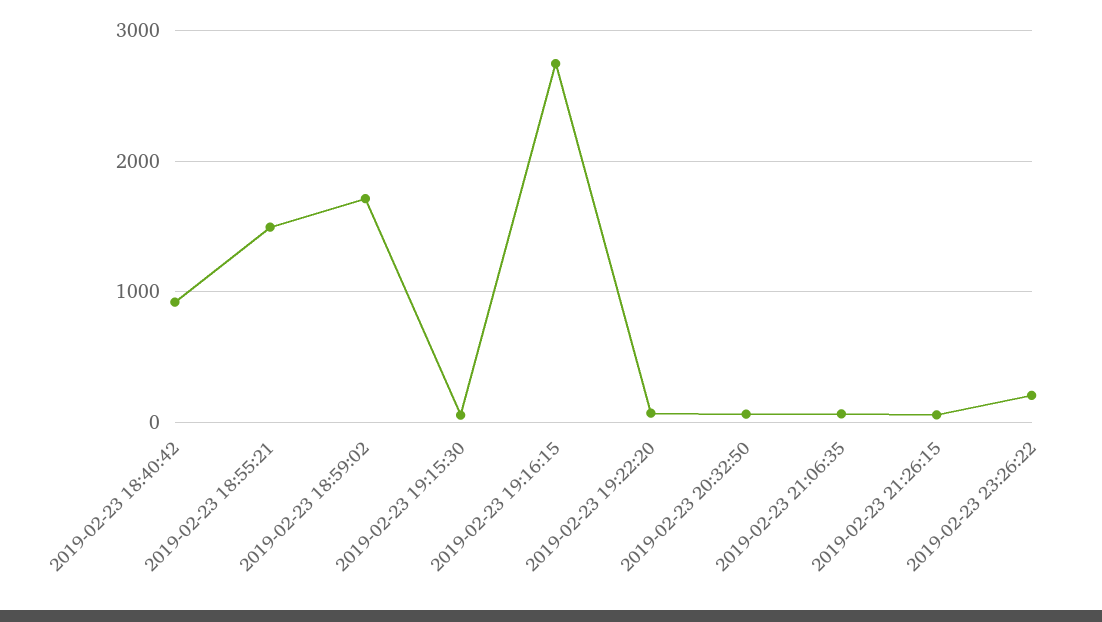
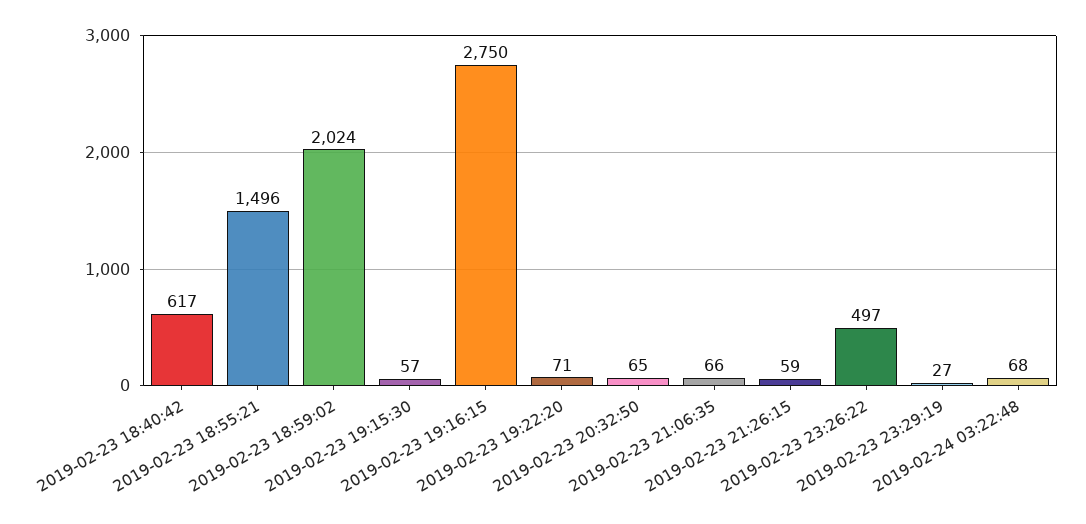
2019-02-23 18:40:42: 900 -> 617
2019-02-23 18:59:02: 1700 -> 2024
2019-02-23 23:26:22: 200 -> 497
2019-02-23 23:29:19: none -> 27
2019-02-24 03:22:48: none -> 68

